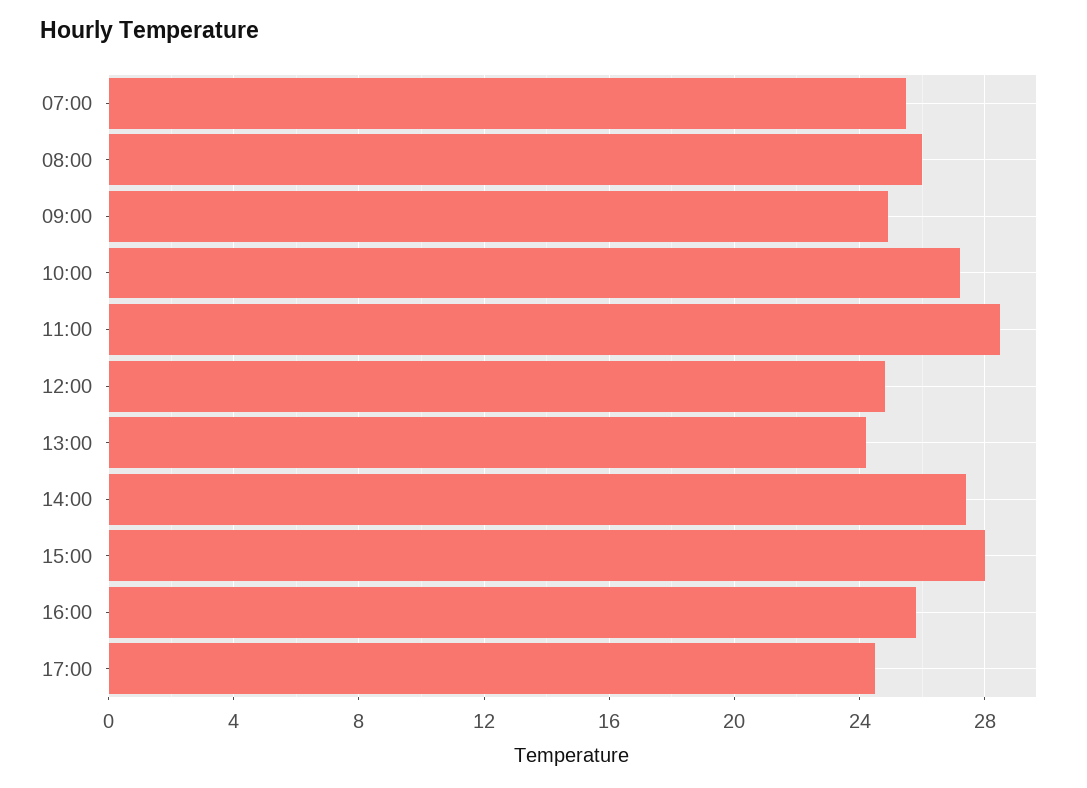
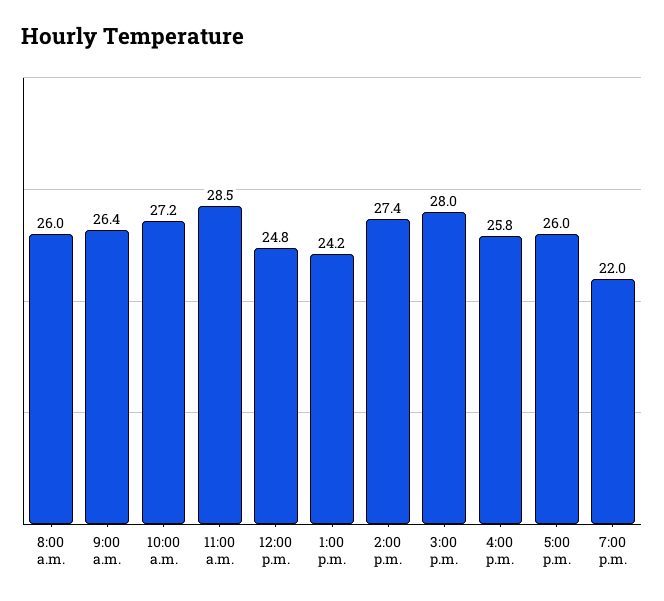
07:00: 25.5 -> none
09:00: 25 -> 26.4
17:00: 24.5 -> 26
7:00 p.m.: none -> 22

